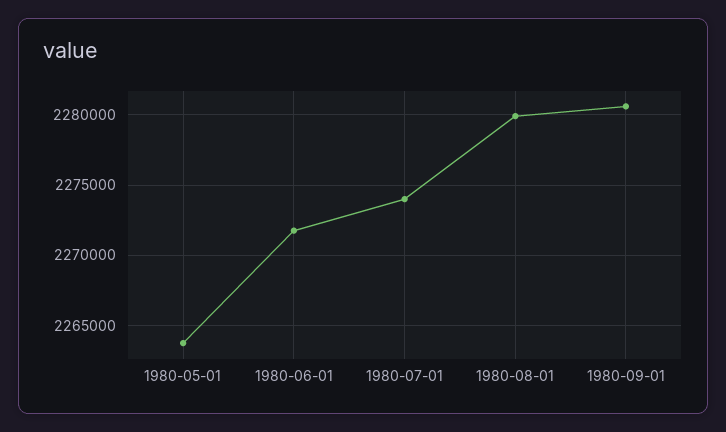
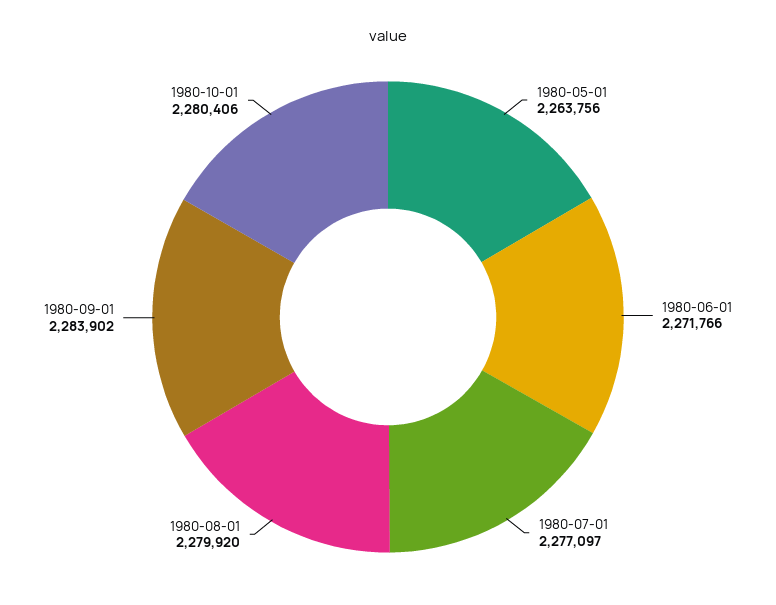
1980-07-01: 2274000 -> 2277097
1980-09-01: 2280500 -> 2283902
1980-10-01: none -> 2280406

